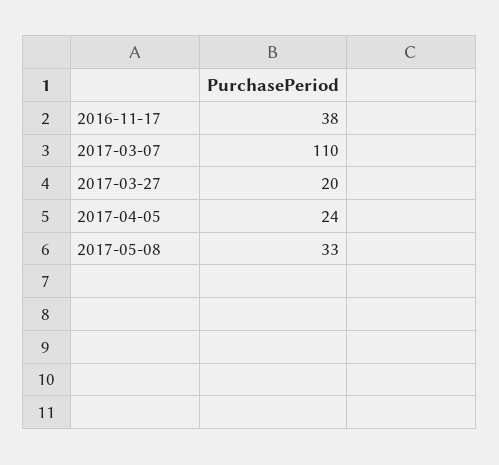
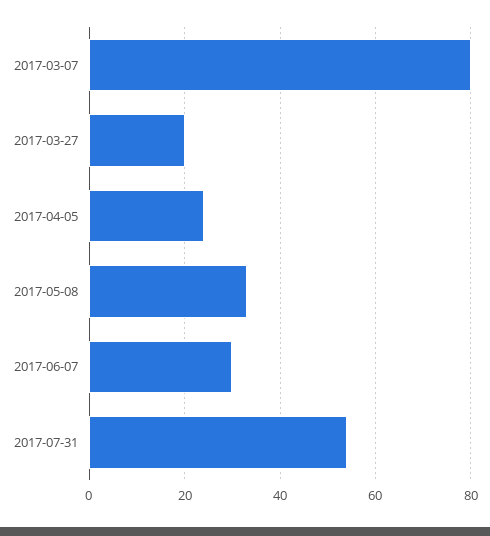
2016-11-17: 38 -> none
2017-03-07: 110 -> 80
2017-06-07: none -> 30
2017-07-31: none -> 55

